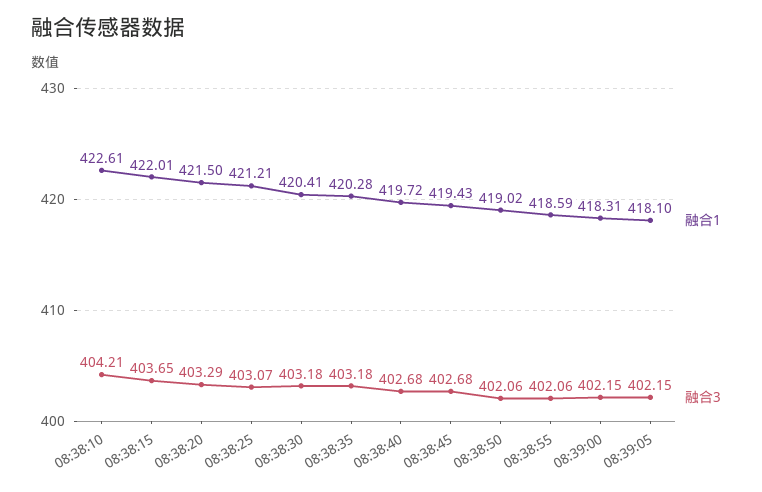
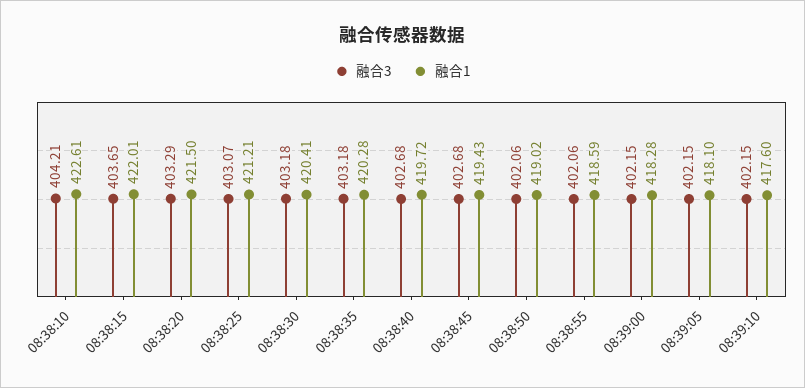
融合1, 08:39:00: 418.31 -> 418.28
融合3, 08:39:10: none -> 402.15
融合1, 08:39:10: none -> 417.6

